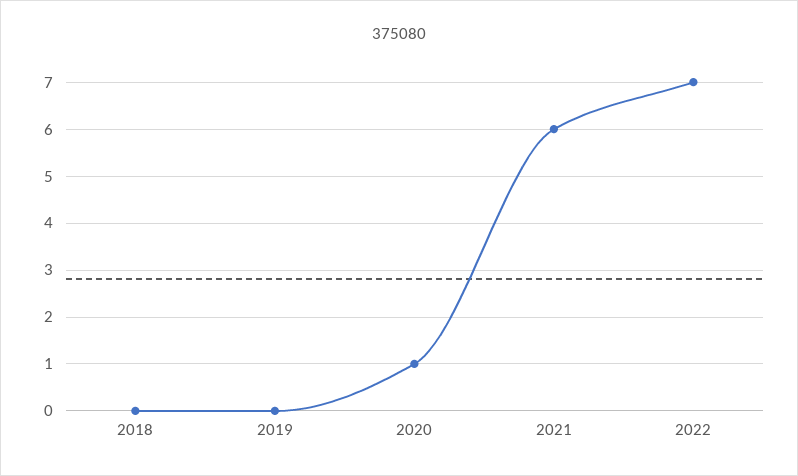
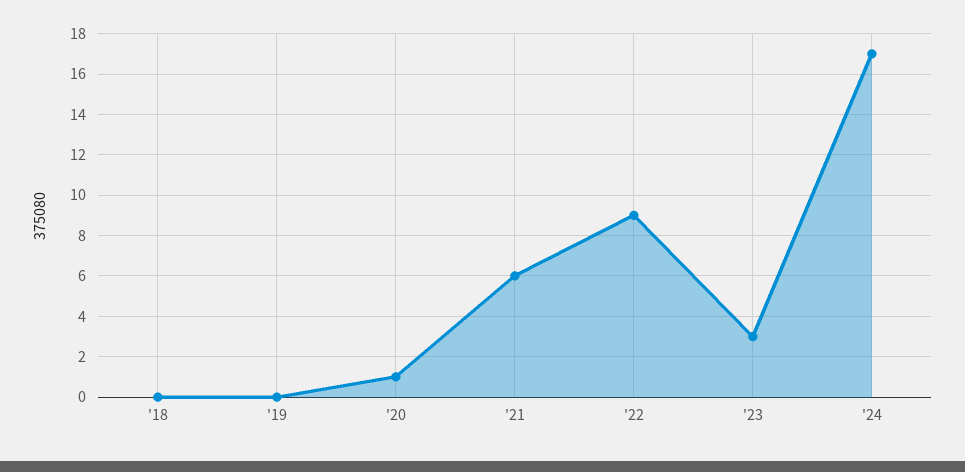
2022: 7 -> 9
'23: none -> 3
'24: none -> 17

